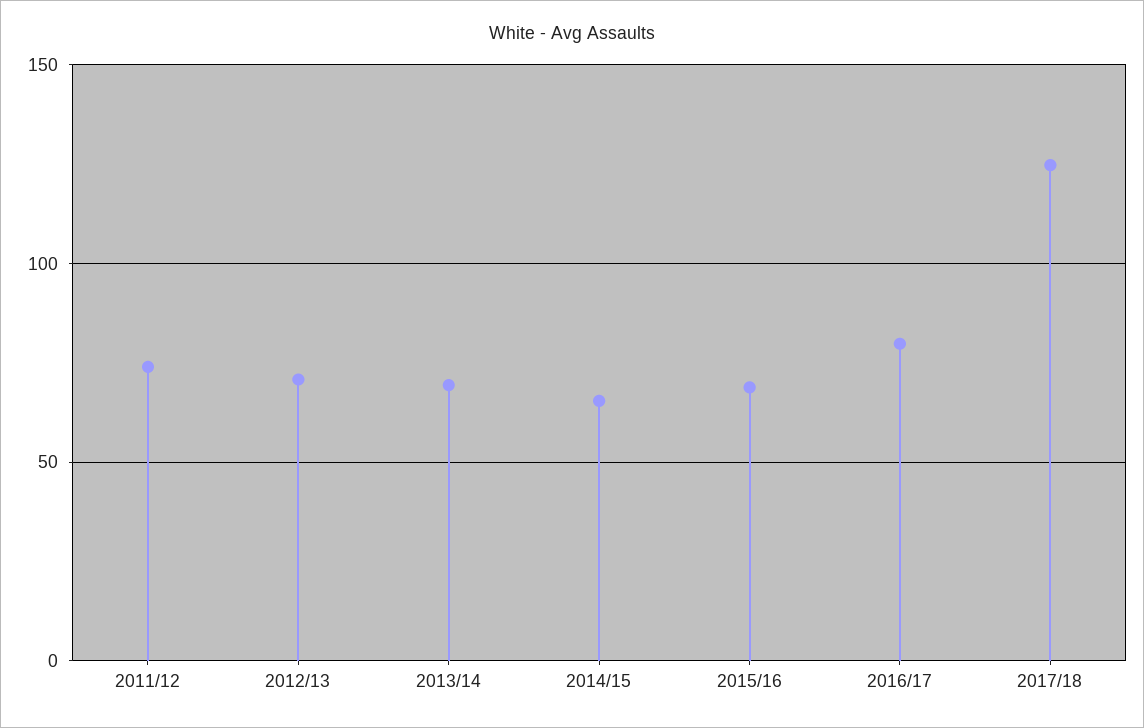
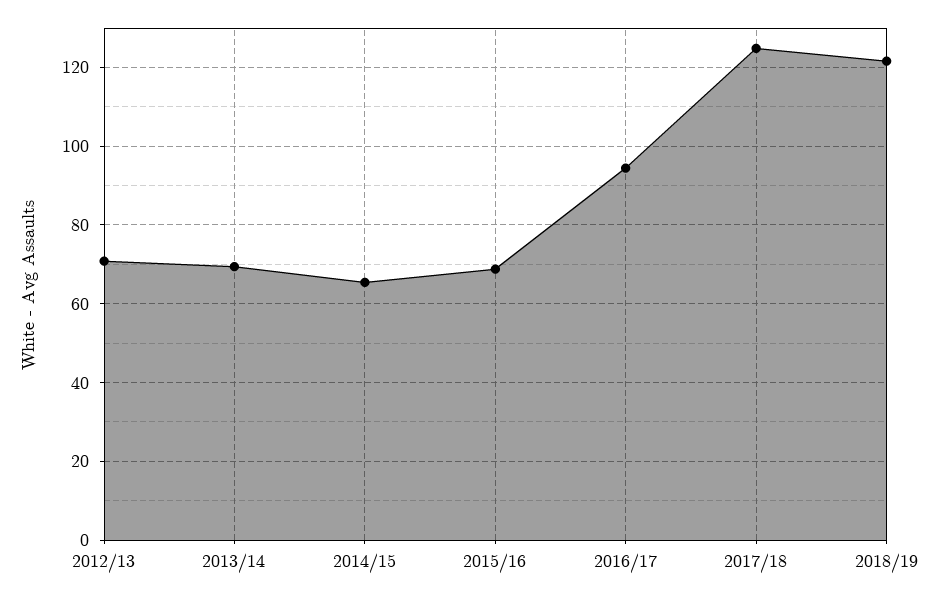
2011/12: 75 -> none
2016/17: 80 -> 94
2018/19: none -> 122

